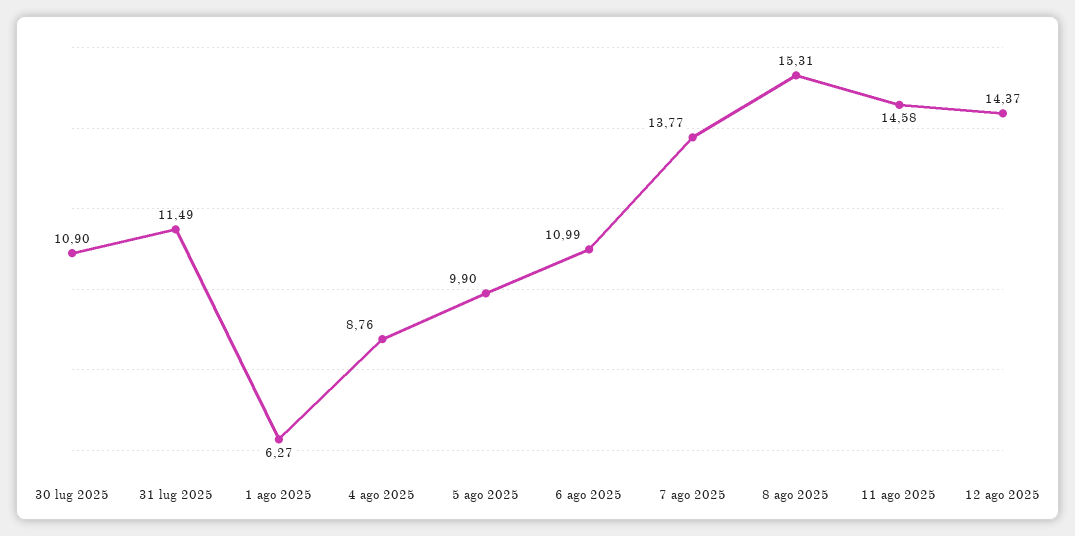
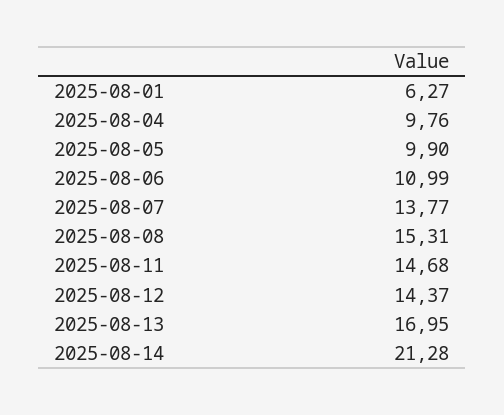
30 lug 2025: 10.9 -> none
31 lug 2025: 11.49 -> none
4 ago 2025: 8.76 -> 9.76
11 ago 2025: 14.58 -> 14.68
2025-08-13: none -> 16.95
2025-08-14: none -> 21.28

